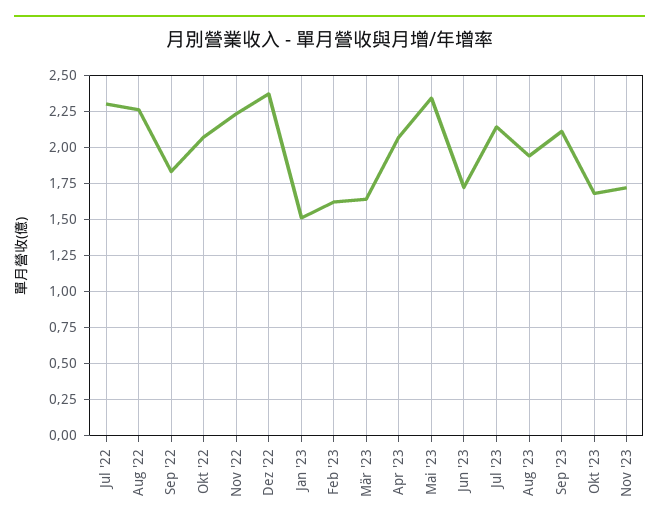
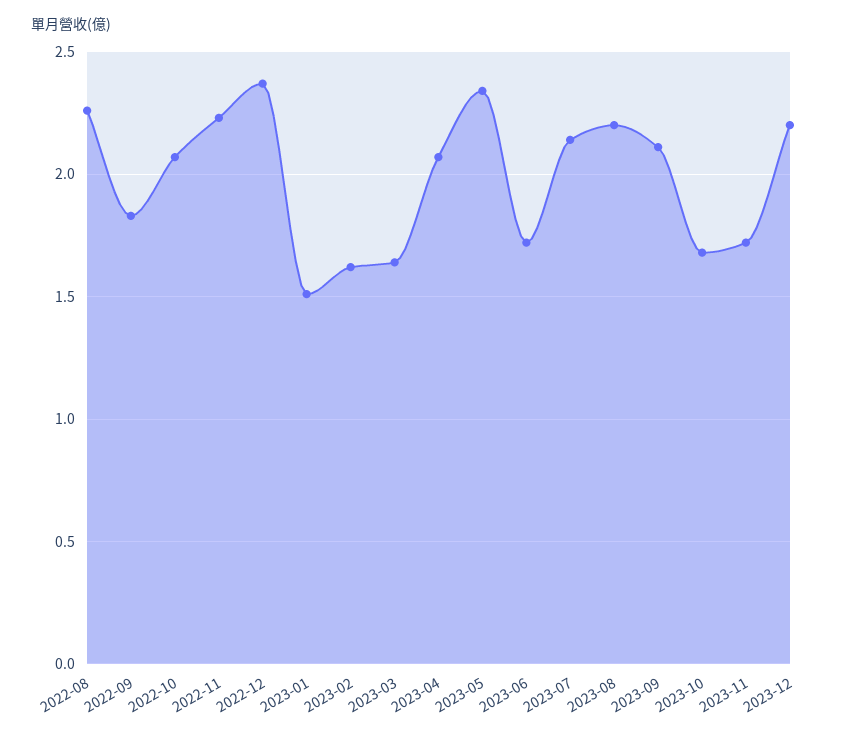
Jul '22: 2.3 -> none
Aug '23: 1.95 -> 2.2
2023-12: none -> 2.2

